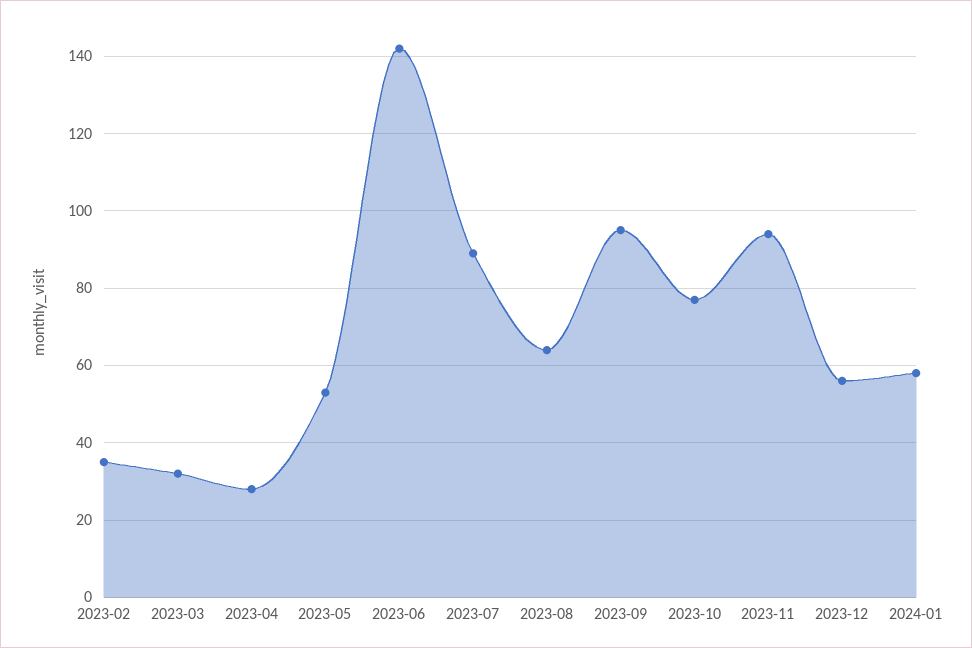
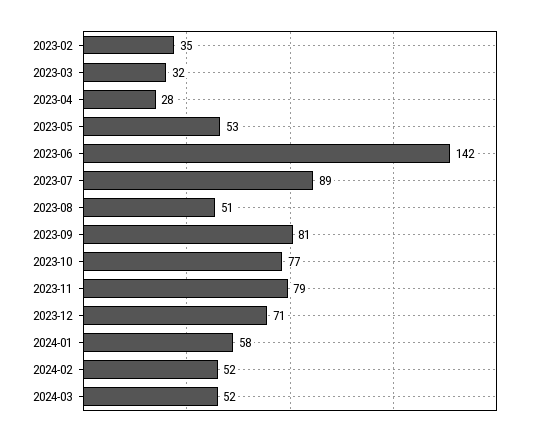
2023-08: 65 -> 51
2023-09: 95 -> 81
2023-11: 95 -> 79
2023-12: 55 -> 71
2024-02: none -> 52
2024-03: none -> 52

